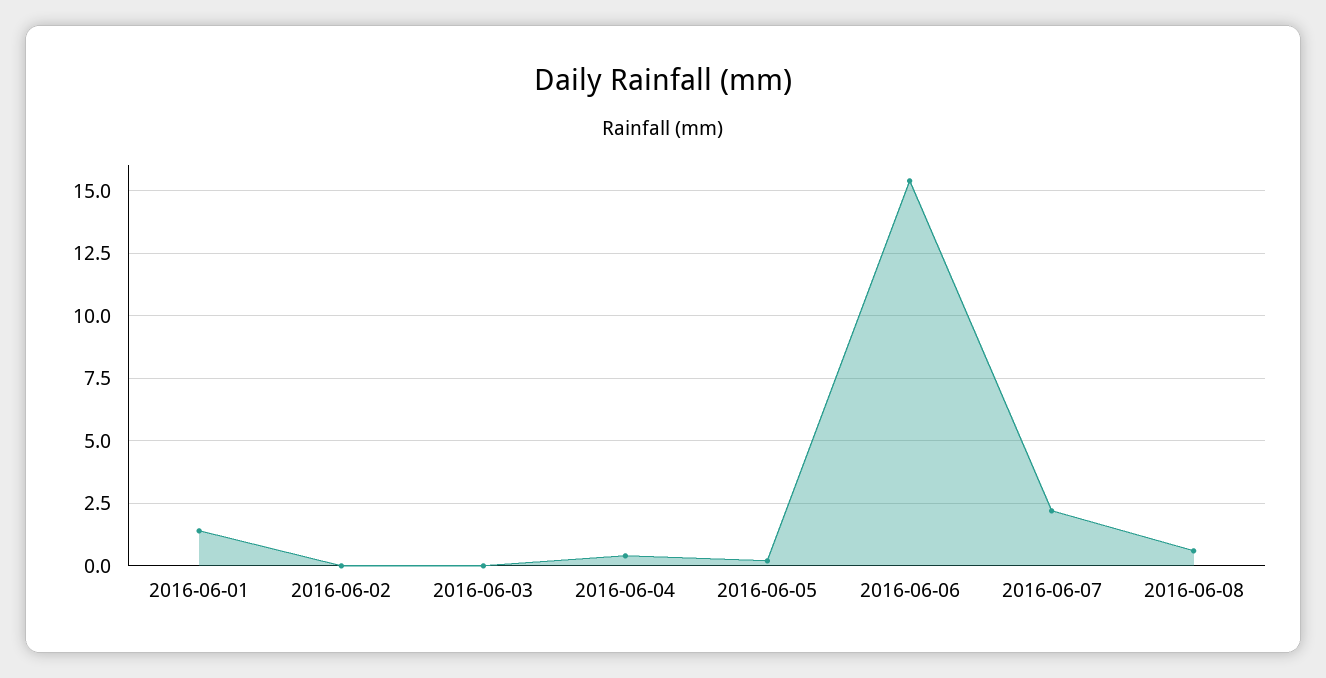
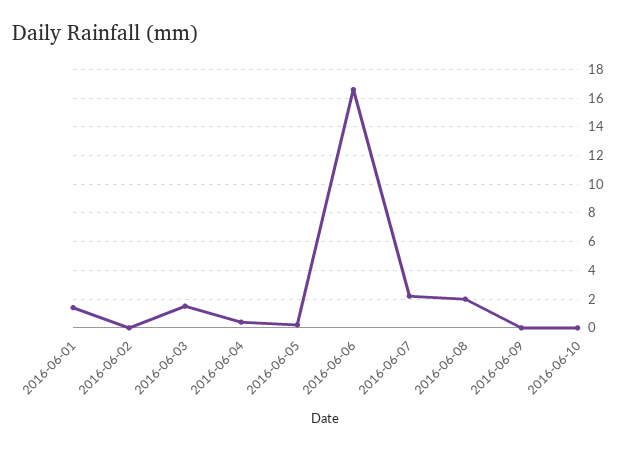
2016-06-03: 0 -> 1.5
2016-06-06: 15.5 -> 16.5
2016-06-08: 0.5 -> 2
2016-06-09: none -> 0
2016-06-10: none -> 0

